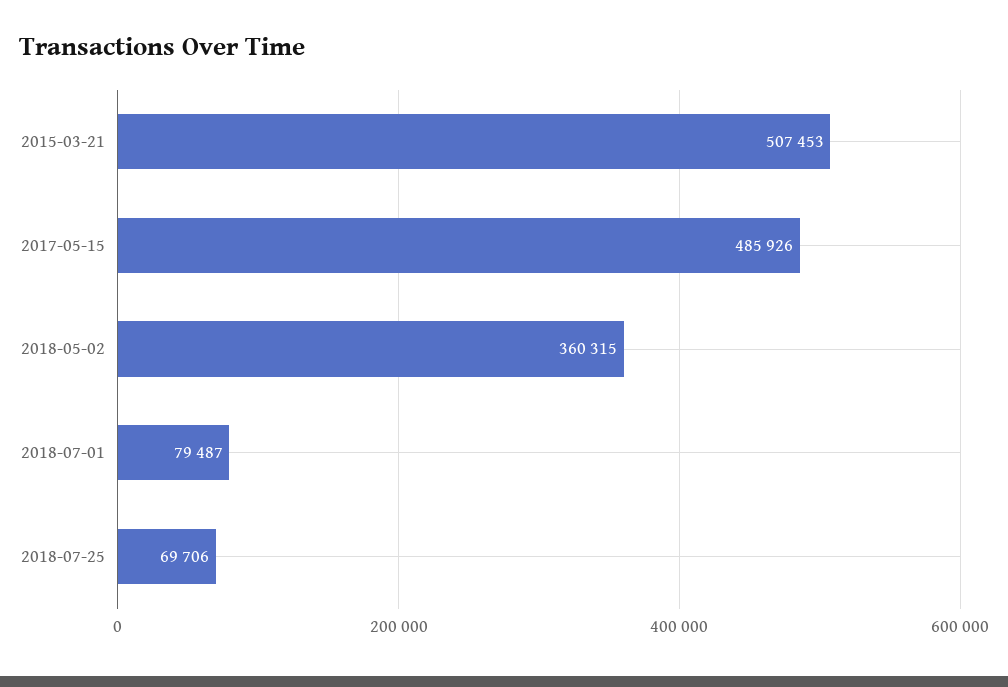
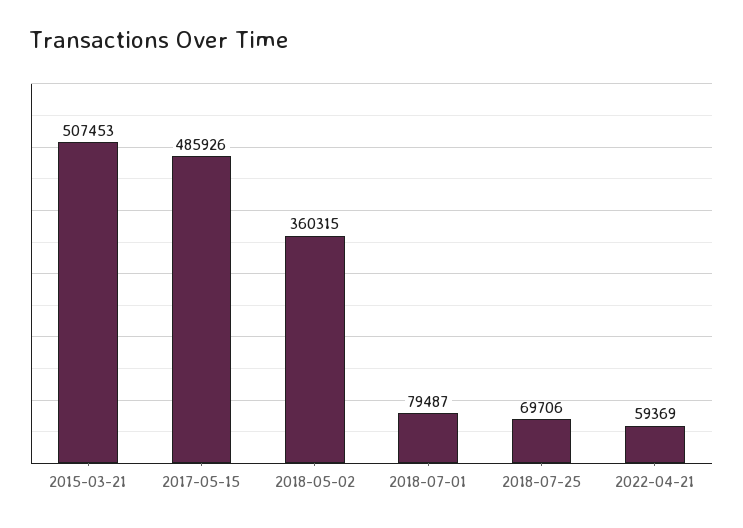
2022-04-21: none -> 59369

